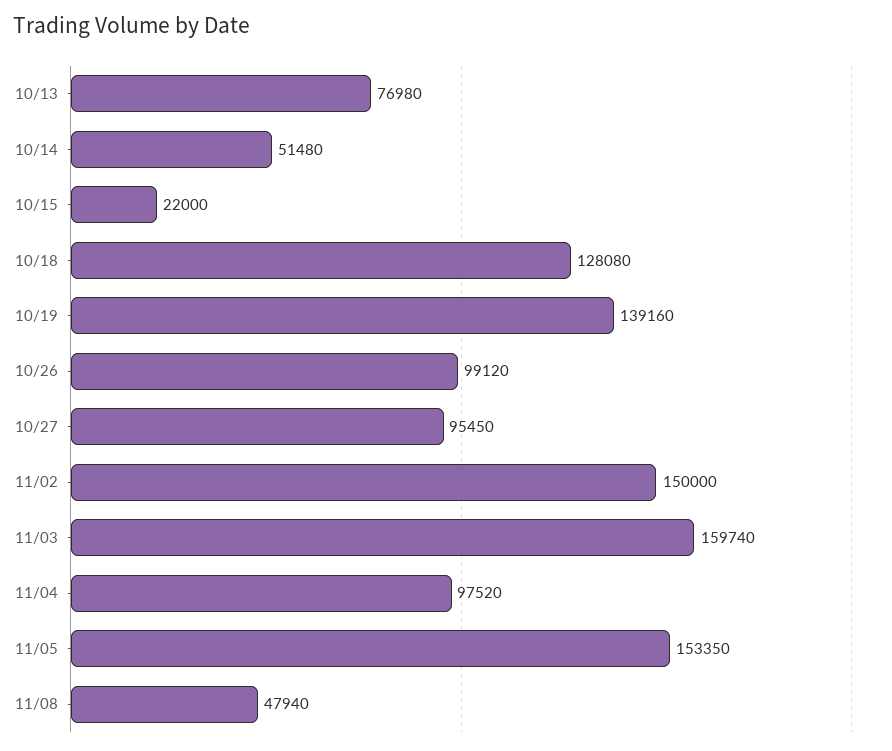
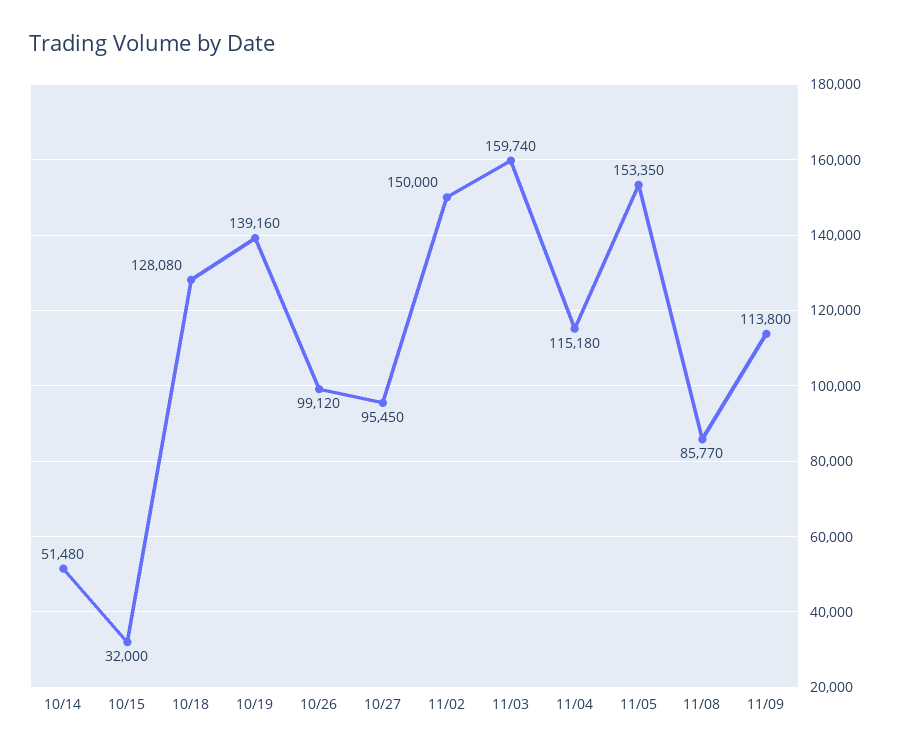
10/13: 76980 -> none
10/15: 22000 -> 32000
11/04: 97520 -> 115180
11/08: 47940 -> 85770
11/09: none -> 113800

